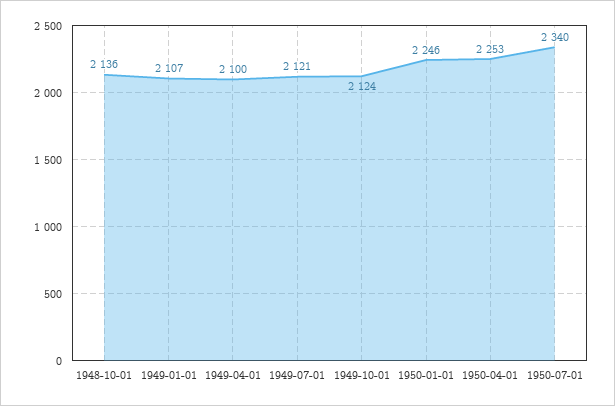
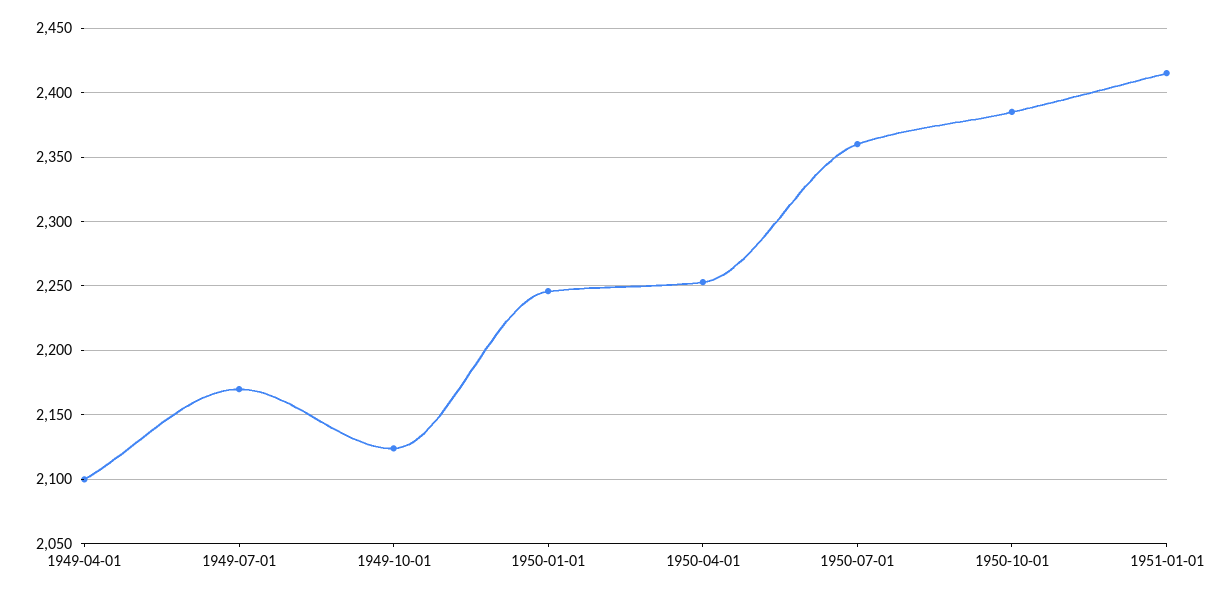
1948-10-01: 2136 -> none
1949-01-01: 2107 -> none
1949-07-01: 2121 -> 2170
1950-07-01: 2340 -> 2360
1950-10-01: none -> 2385
1951-01-01: none -> 2415

